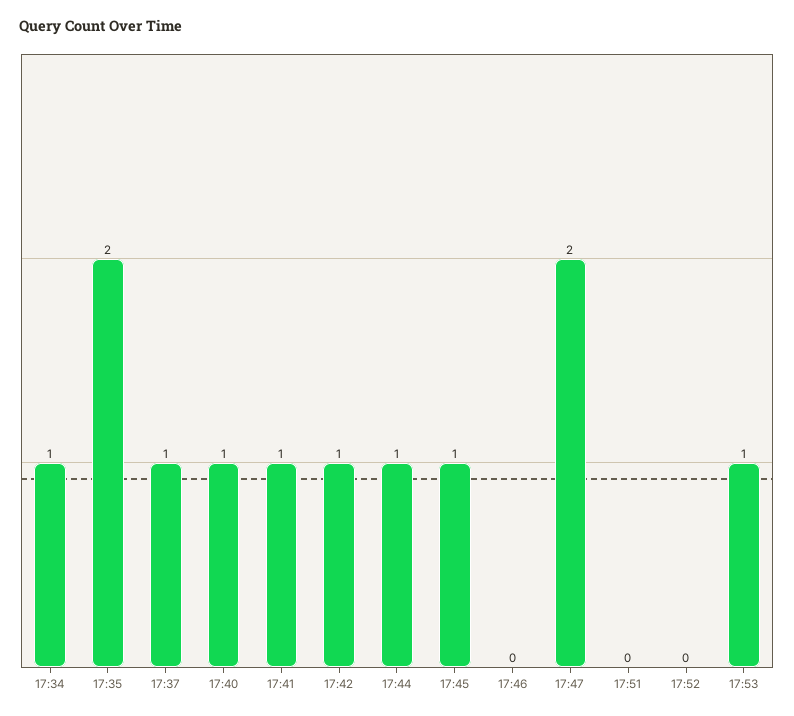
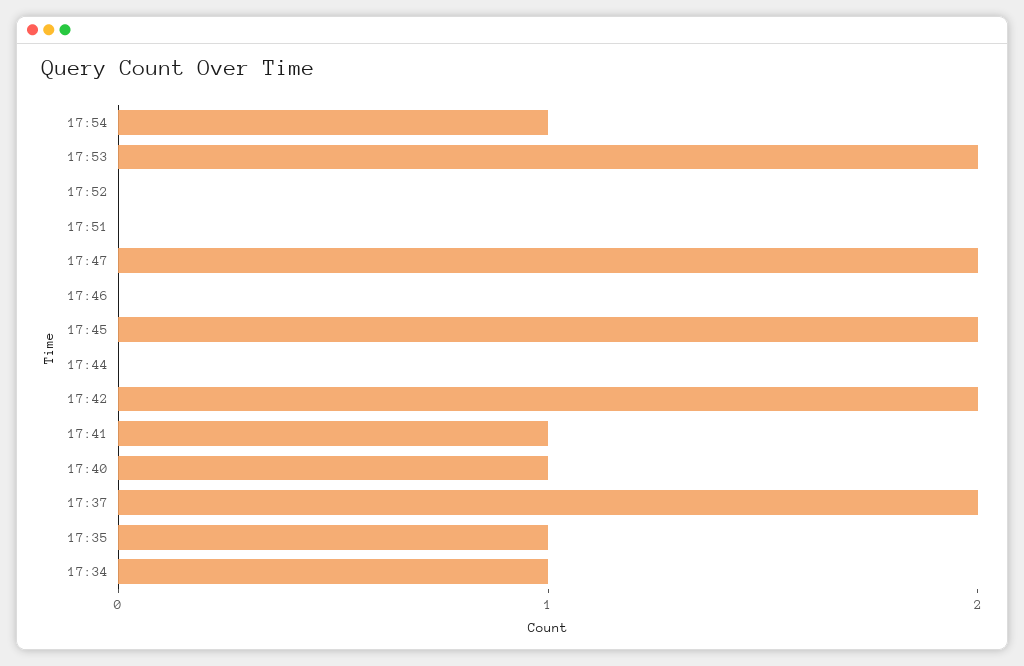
17:35: 2 -> 1
17:37: 1 -> 2
17:42: 1 -> 2
17:44: 1 -> 0
17:45: 1 -> 2
17:53: 1 -> 2
17:54: none -> 1

